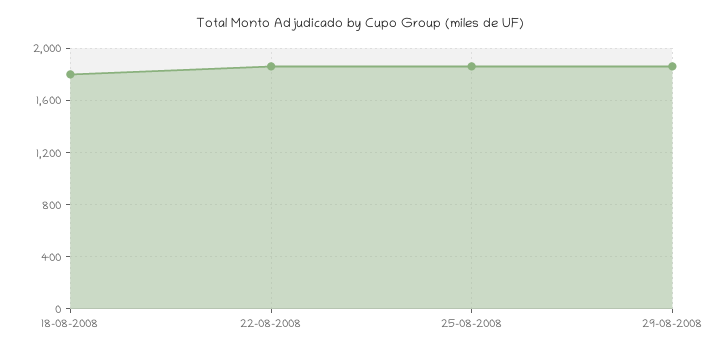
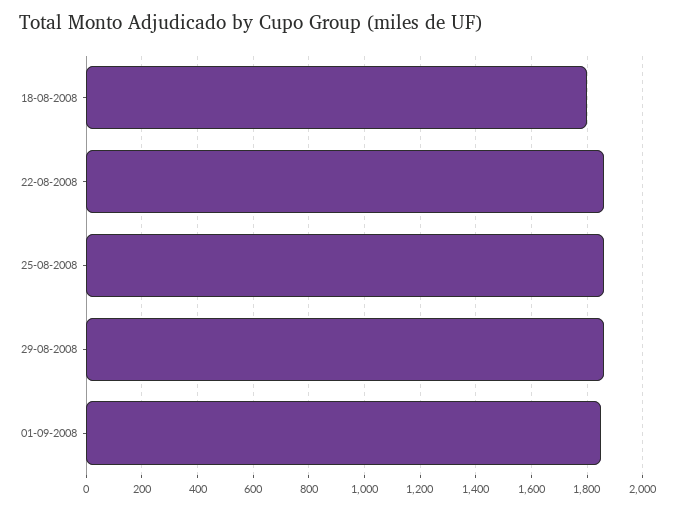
01-09-2008: none -> 1850

